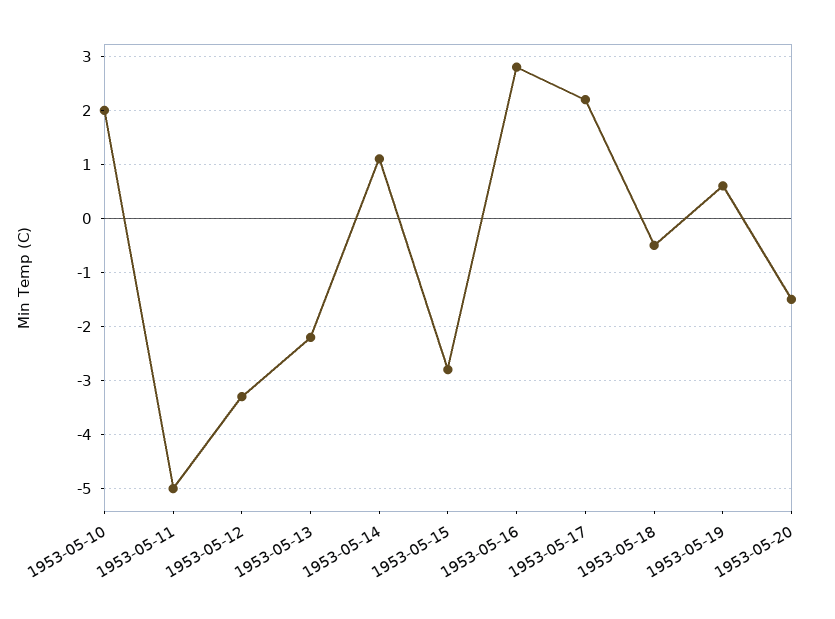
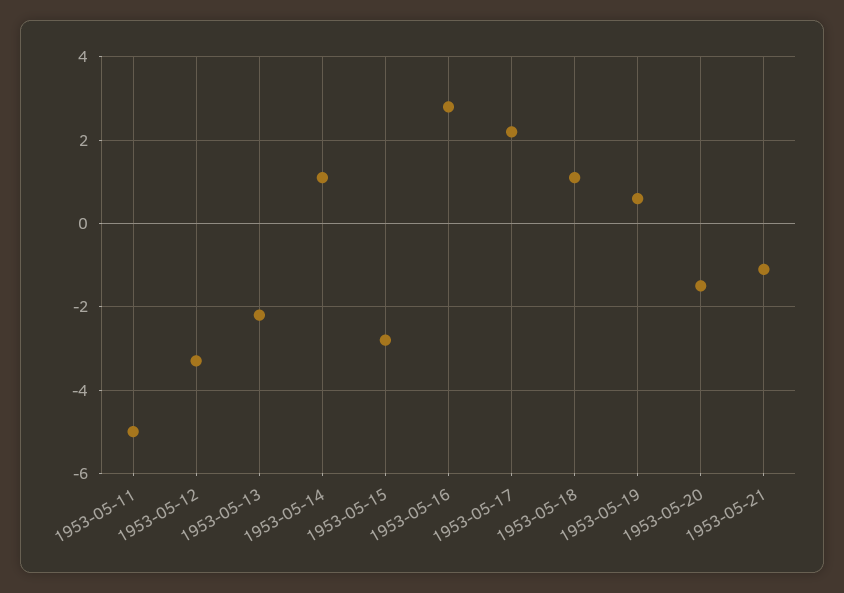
1953-05-10: 2 -> none
1953-05-18: -0.5 -> 1
1953-05-21: none -> -1

